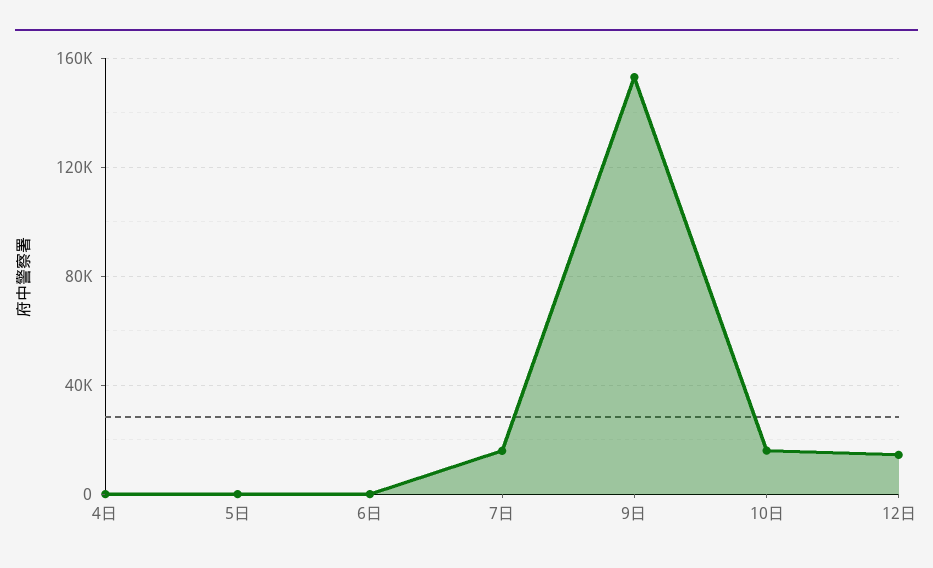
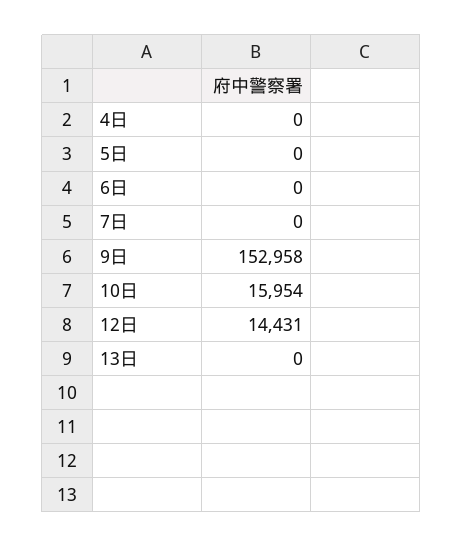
7日: 15000 -> 0
13日: none -> 0

